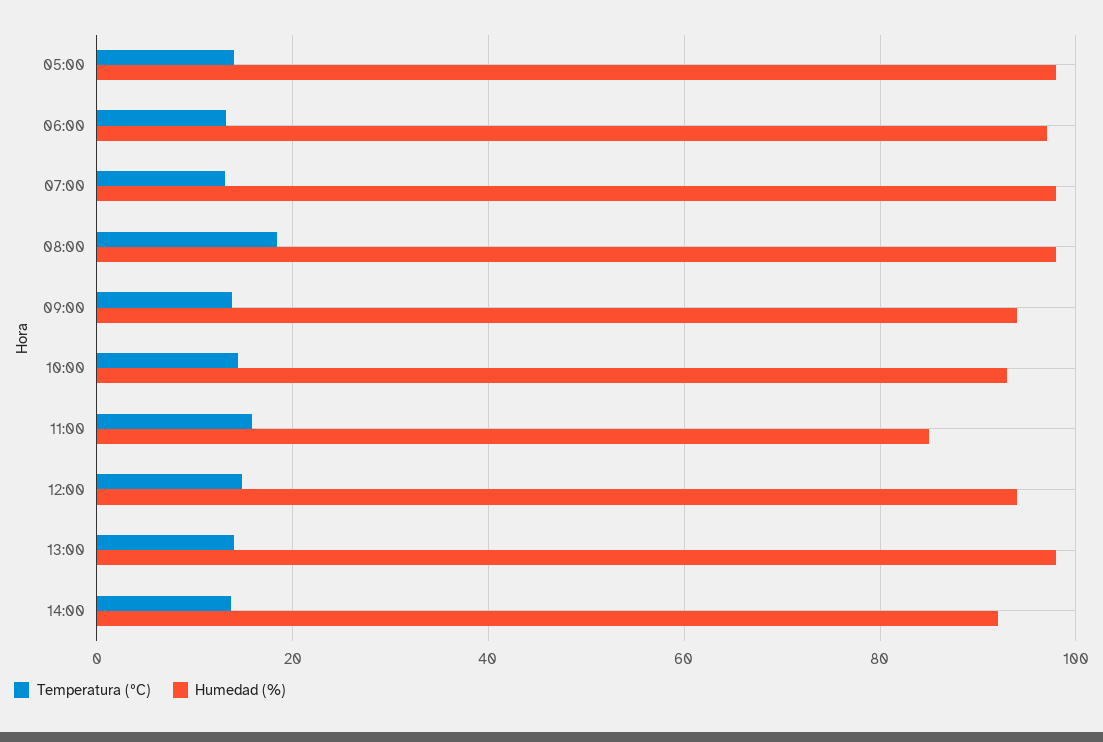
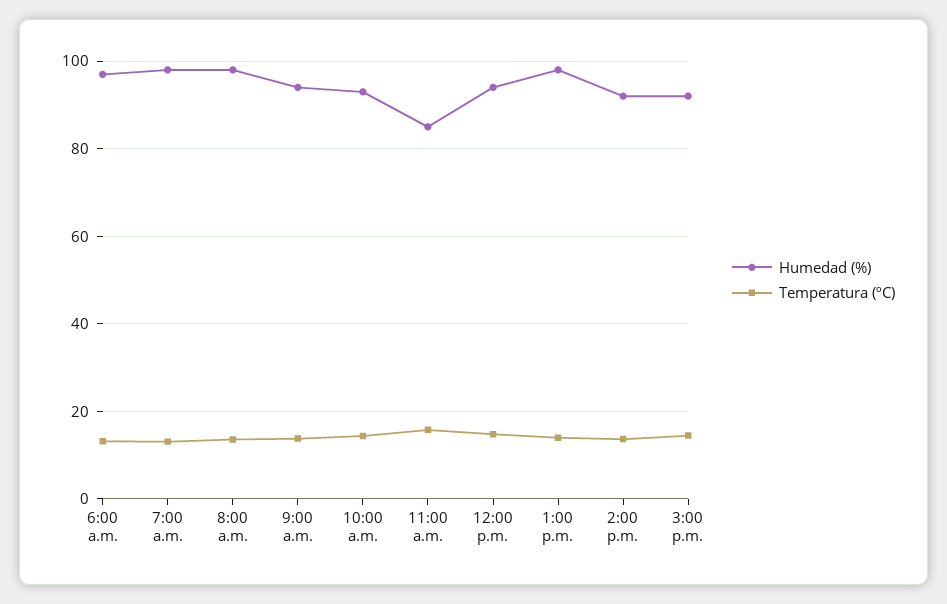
Temperatura (ºC), 05:00: 14 -> none
Humedad (%), 05:00: 98 -> none
Temperatura (ºC), 08:00: 18 -> 14
Humedad (%), 3:00 p.m.: none -> 92
Temperatura (ºC), 3:00 p.m.: none -> 14

